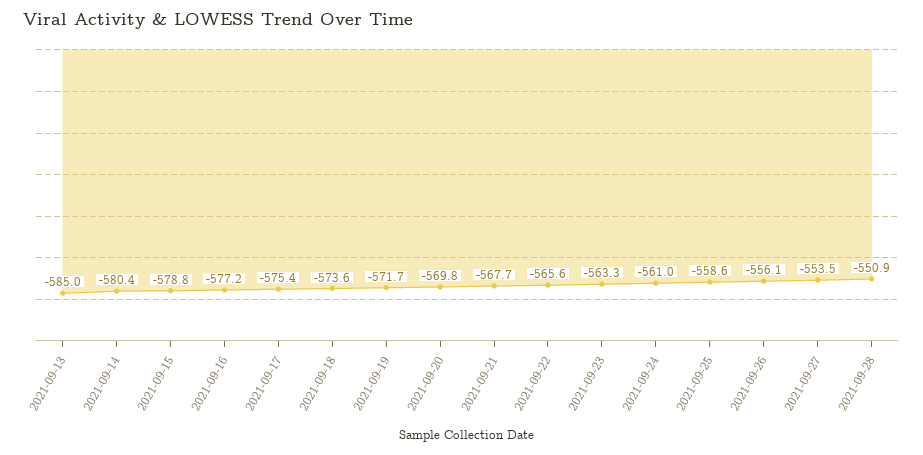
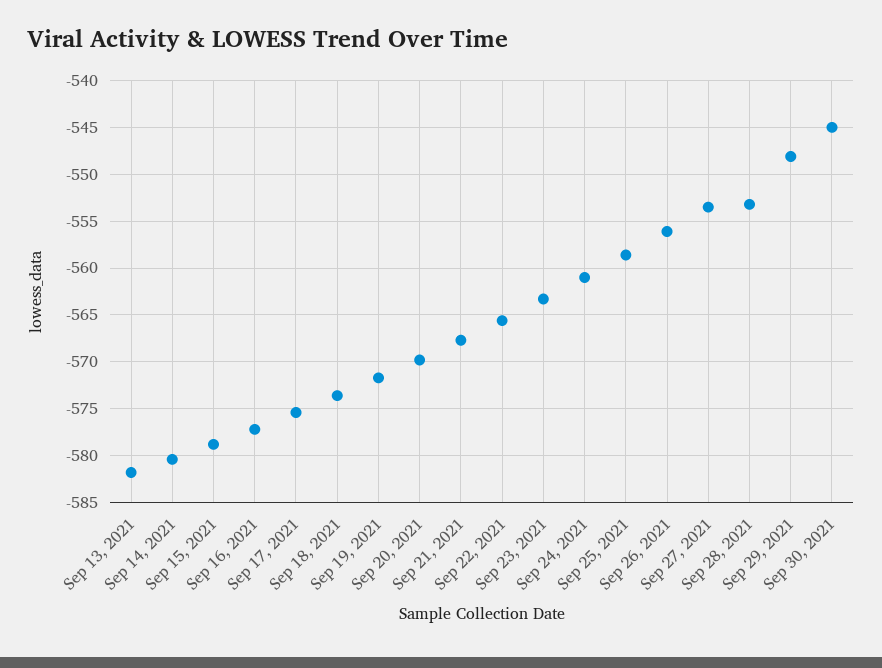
2021-09-13: -585 -> -582
2021-09-28: -550.9 -> -553
Sep 29, 2021: none -> -548
Sep 30, 2021: none -> -545

